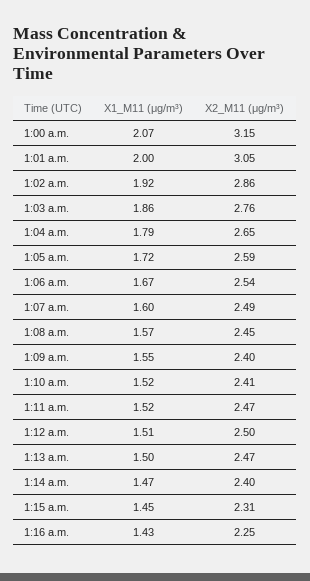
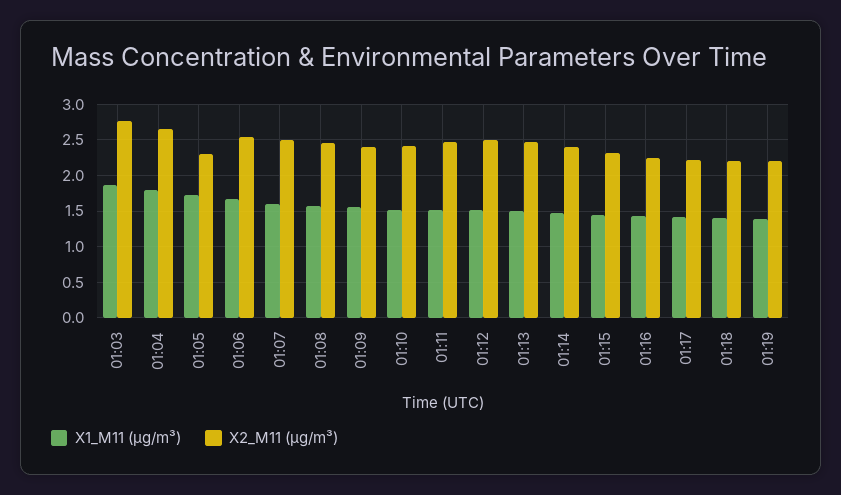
X1_M11 (μg/m³), 1:00 a.m.: 2.07 -> none
X2_M11 (μg/m³), 1:00 a.m.: 3.15 -> none
X1_M11 (μg/m³), 1:01 a.m.: 2 -> none
X2_M11 (μg/m³), 1:01 a.m.: 3.05 -> none
X1_M11 (μg/m³), 1:02 a.m.: 1.92 -> none
X2_M11 (μg/m³), 1:02 a.m.: 2.86 -> none
X2_M11 (μg/m³), 1:05 a.m.: 2.59 -> 2.3
X1_M11 (μg/m³), 01:17: none -> 1.4
X2_M11 (μg/m³), 01:17: none -> 2.2
X1_M11 (μg/m³), 01:18: none -> 1.4
X2_M11 (μg/m³), 01:18: none -> 2.2
X1_M11 (μg/m³), 01:19: none -> 1.4
X2_M11 (μg/m³), 01:19: none -> 2.2

